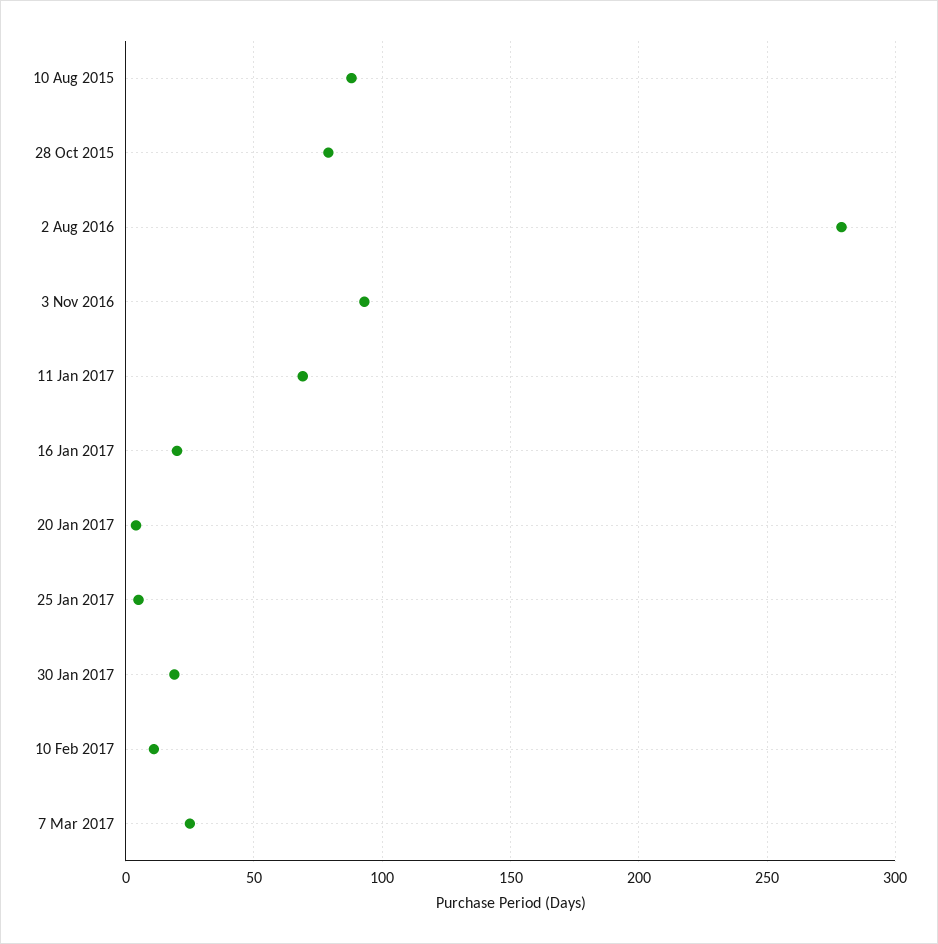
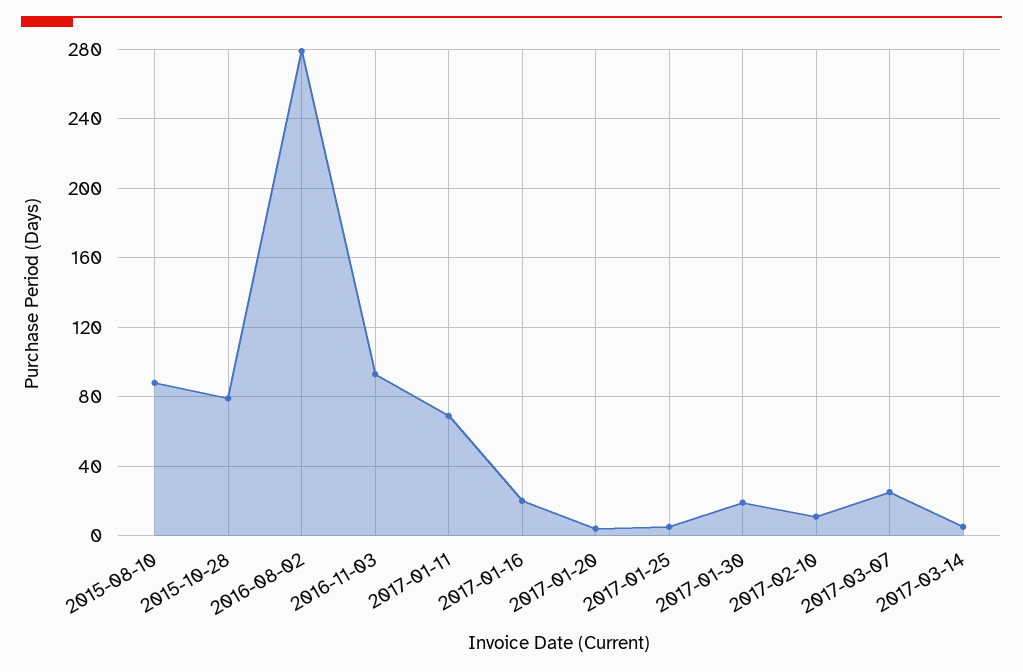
2017-03-14: none -> 5

